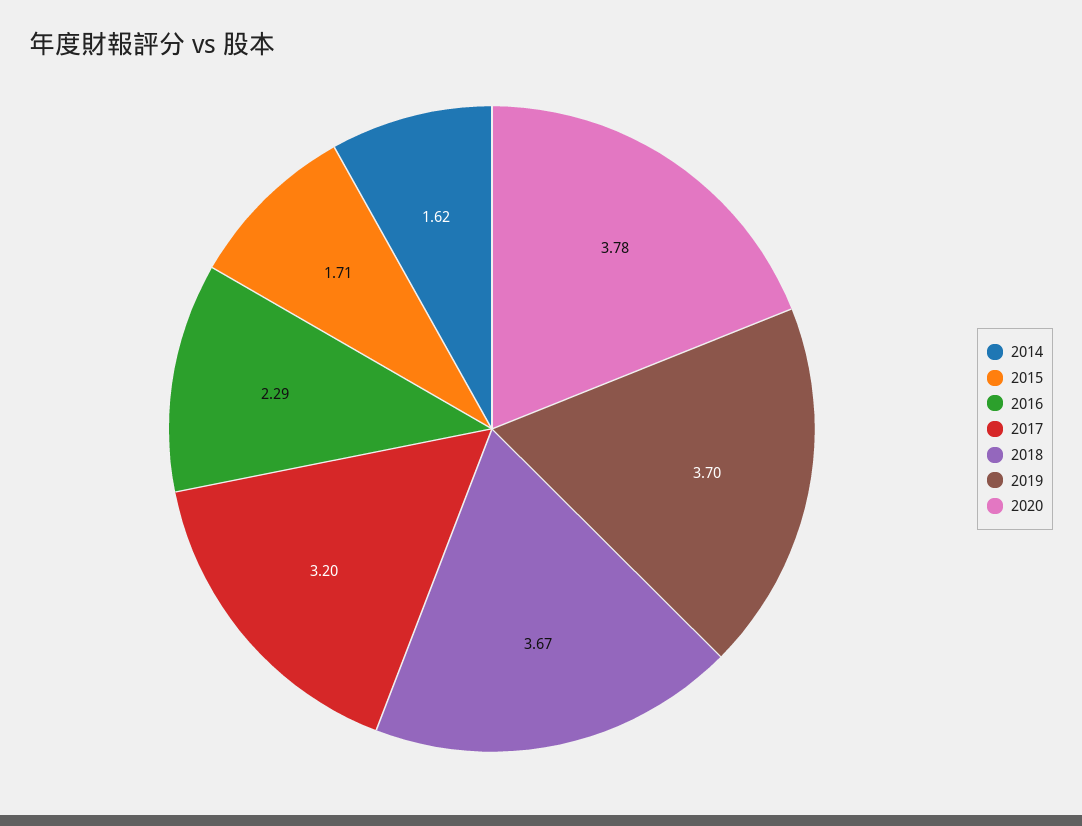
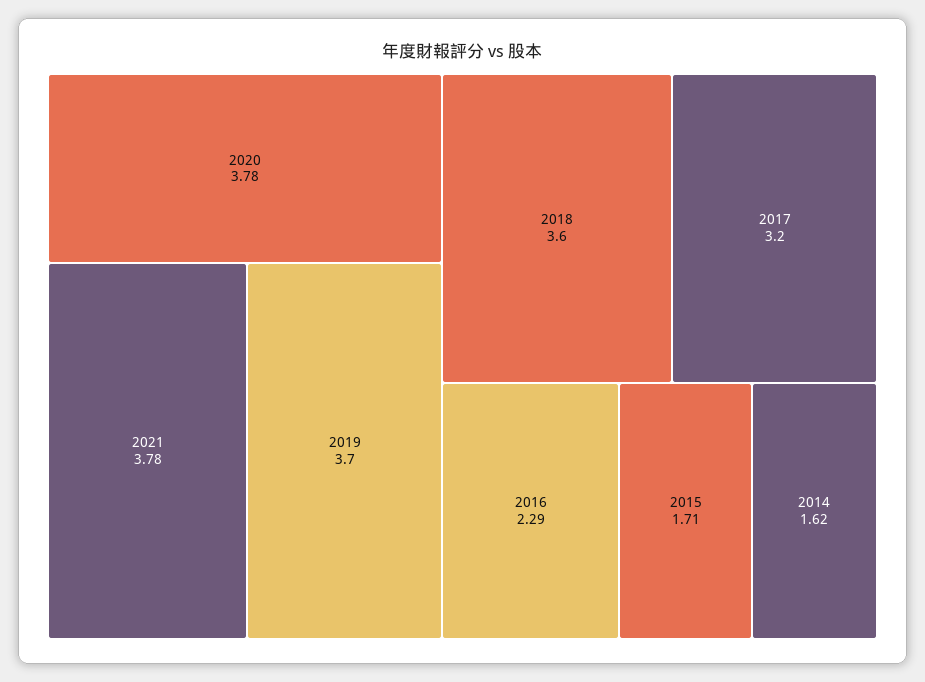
2018: 3.67 -> 3.6
2021: none -> 3.78

